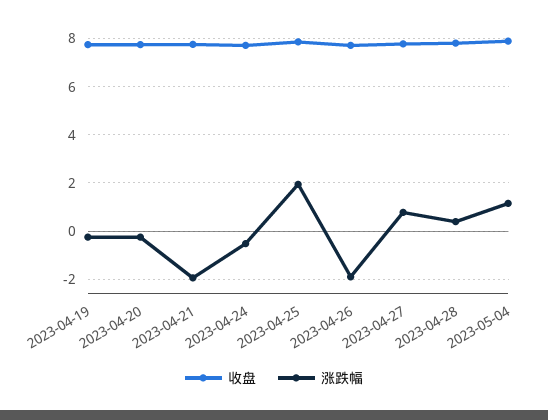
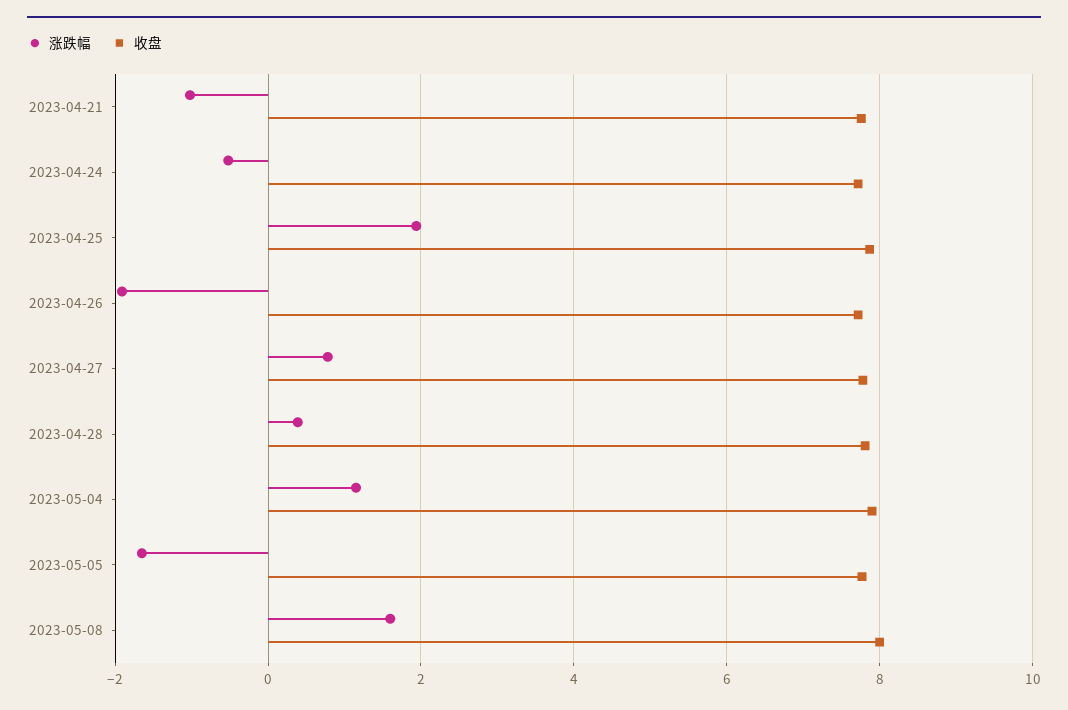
收盘, 2023-04-19: 7.75 -> none
涨跌幅, 2023-04-19: -0.25 -> none
收盘, 2023-04-20: 7.75 -> none
涨跌幅, 2023-04-20: -0.25 -> none
涨跌幅, 2023-04-21: -2 -> -1
涨跌幅, 2023-05-05: none -> -1.6
收盘, 2023-05-05: none -> 7.8
涨跌幅, 2023-05-08: none -> 1.6
收盘, 2023-05-08: none -> 8

